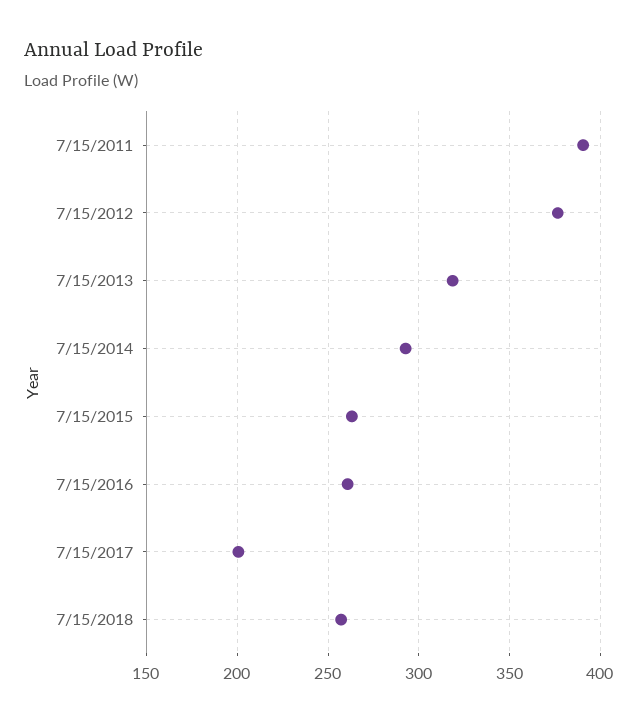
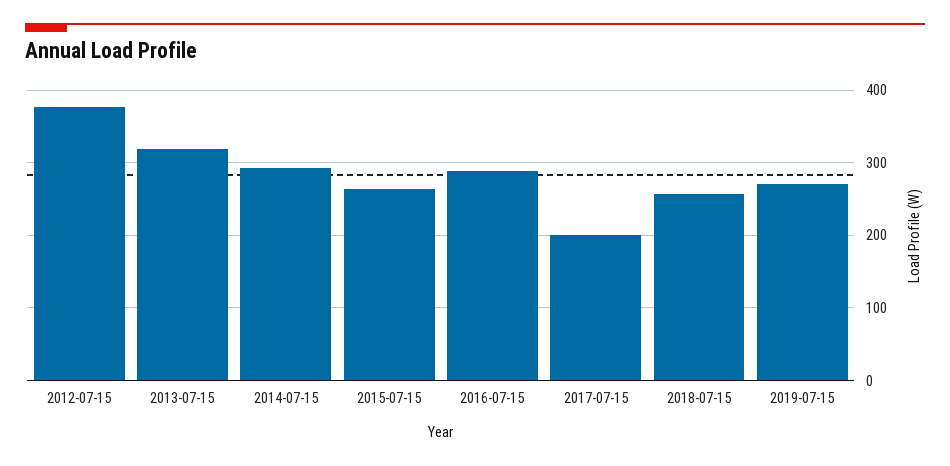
7/15/2011: 390 -> none
7/15/2016: 260 -> 290
2019-07-15: none -> 270

